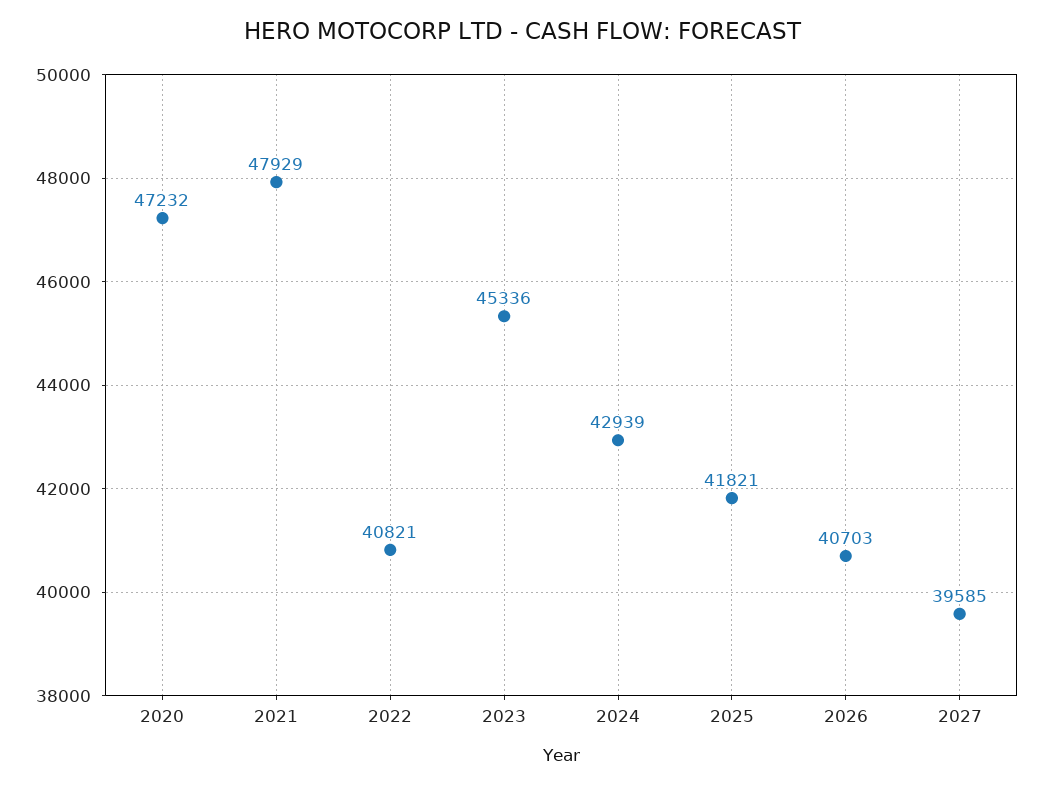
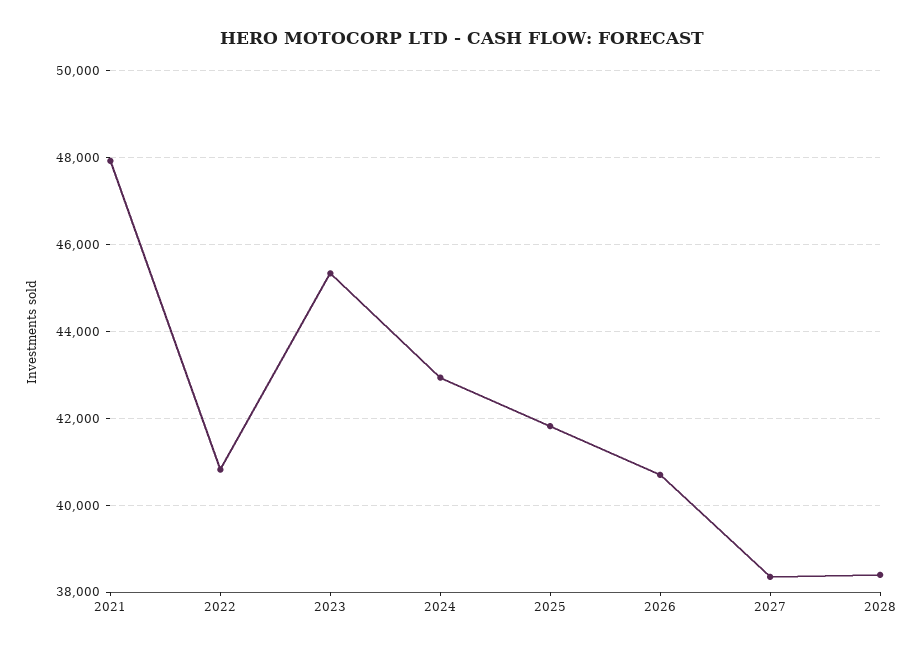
2020: 47232 -> none
2027: 39585 -> 38400
2028: none -> 38400

